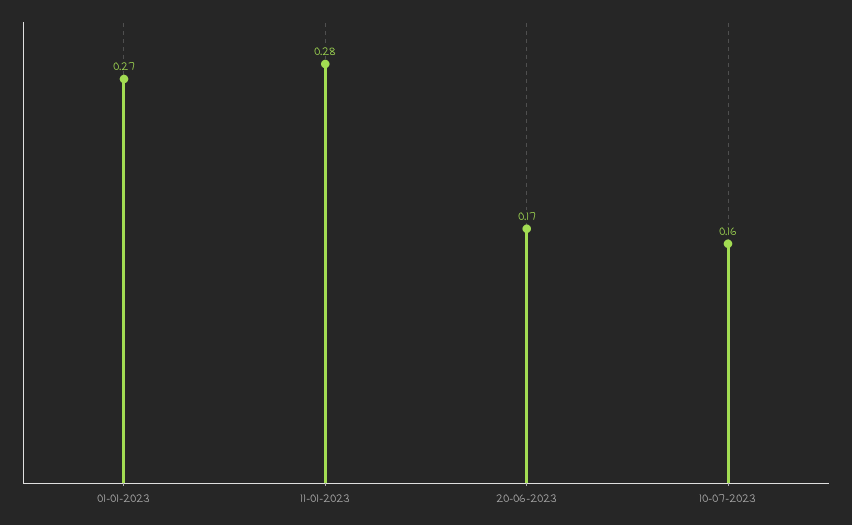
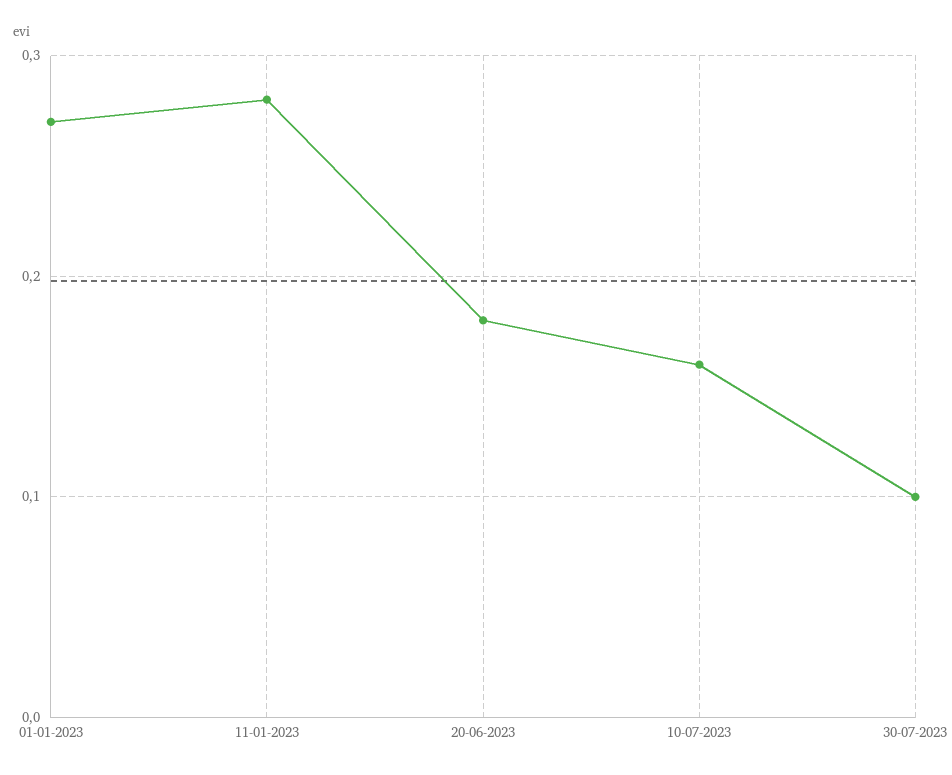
20-06-2023: 0.17 -> 0.18
30-07-2023: none -> 0.1

